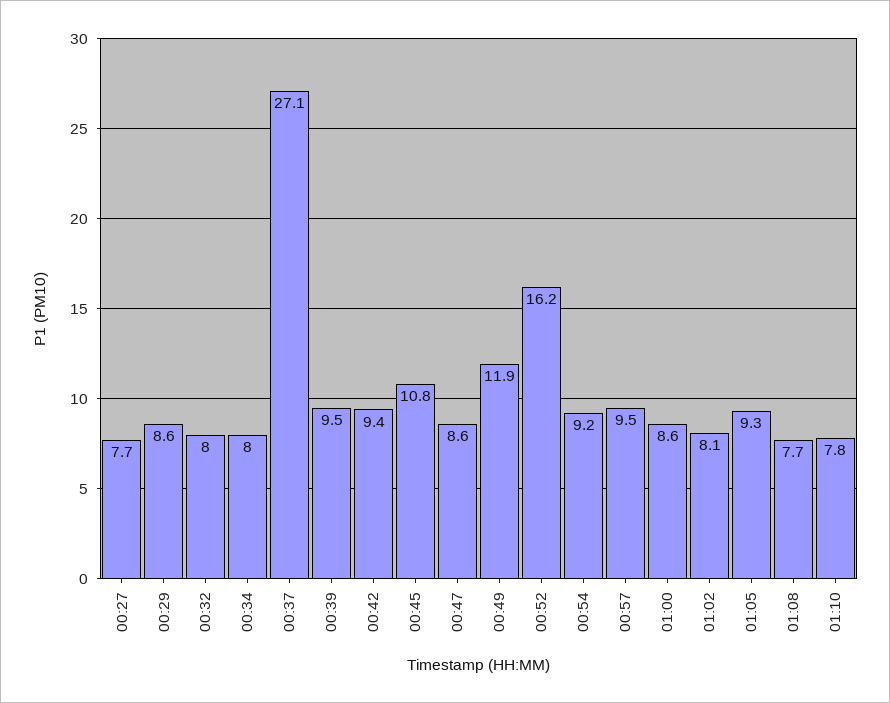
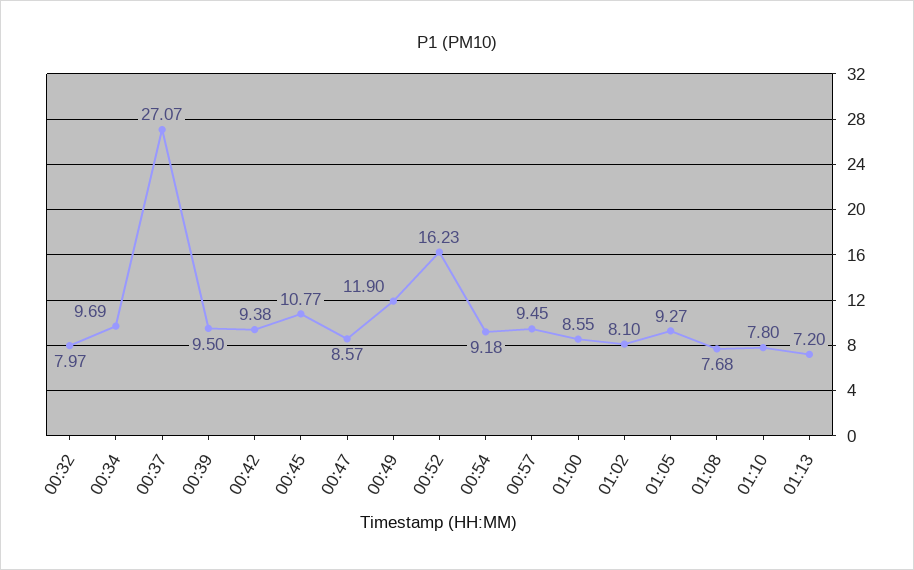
00:27: 7.7 -> none
00:29: 8.6 -> none
00:34: 8 -> 9.69
01:13: none -> 7.2

